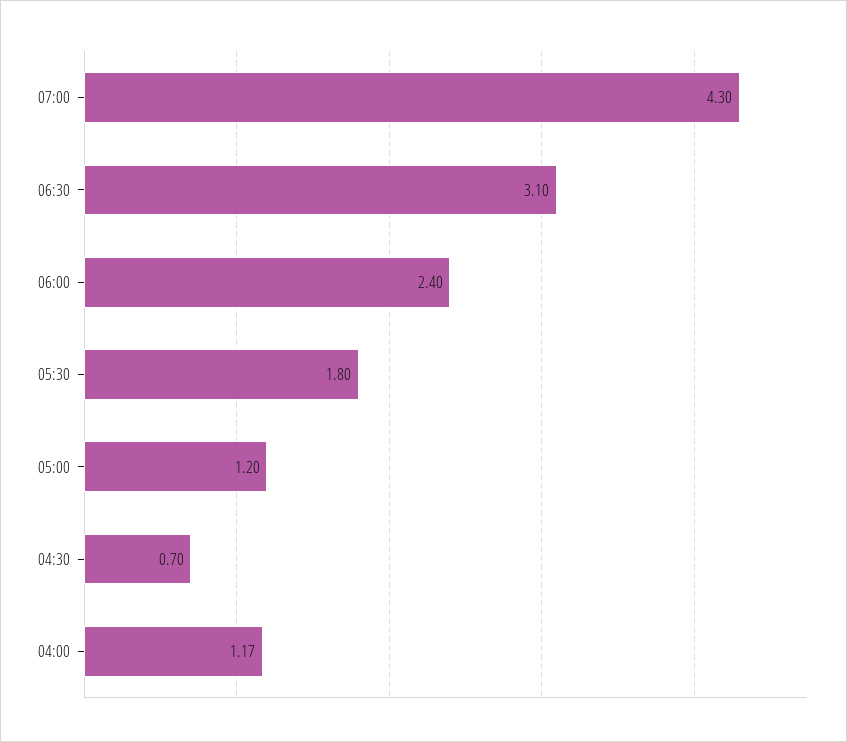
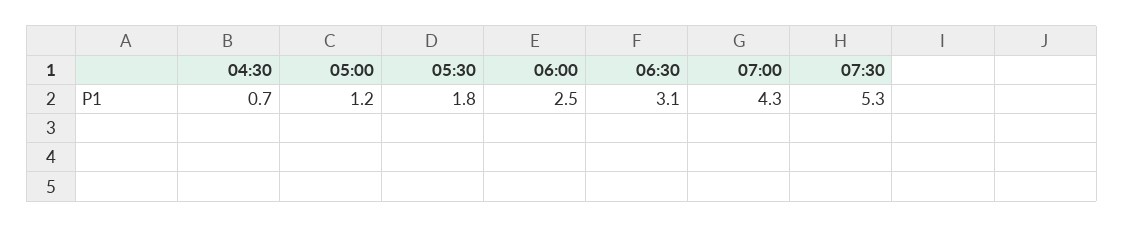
06:00: 2.4 -> 2.5
04:00: 1.17 -> none
07:30: none -> 5.3

